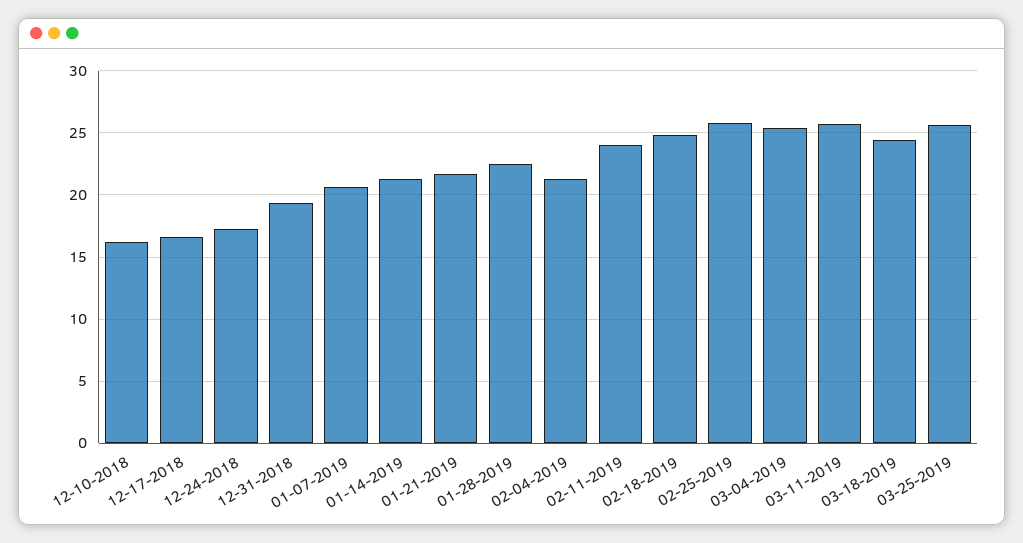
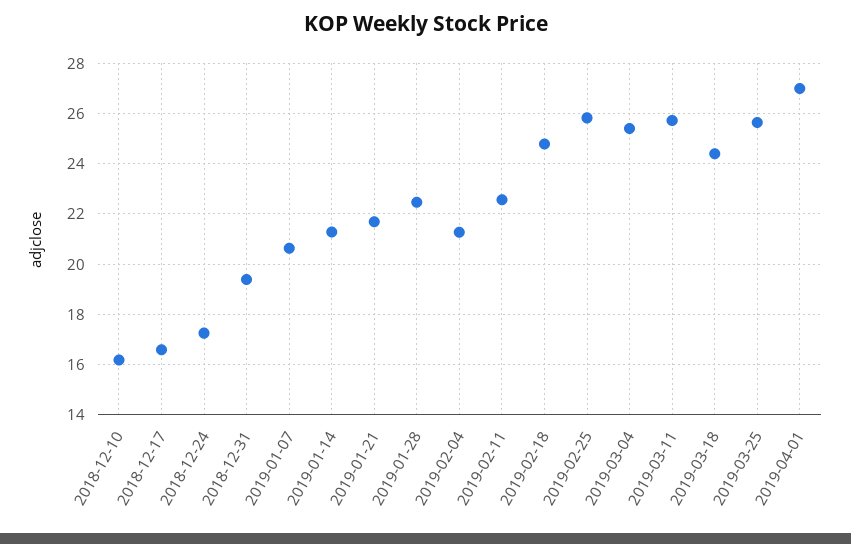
02-11-2019: 24 -> 22.5
2019-04-01: none -> 27

